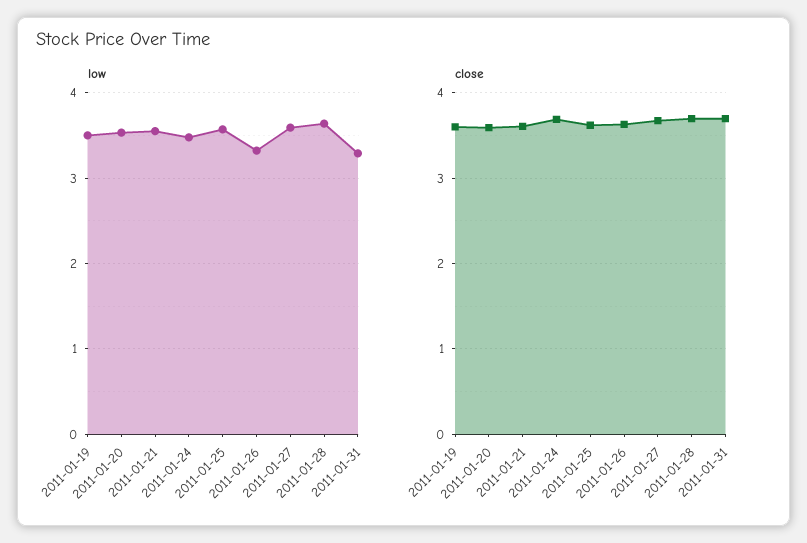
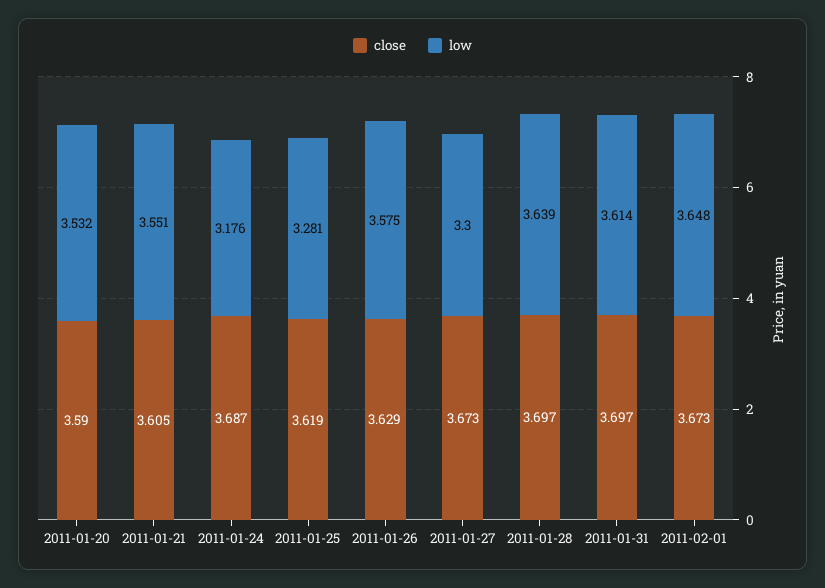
low, 2011-01-19: 3.5 -> none
low, 2011-01-24: 3.5 -> 3.176
low, 2011-01-25: 3.6 -> 3.281
low, 2011-01-26: 3.3 -> 3.575
low, 2011-01-27: 3.6 -> 3.3
low, 2011-01-31: 3.3 -> 3.614
close, 2011-01-19: 3.6 -> none
close, 2011-02-01: none -> 3.673
low, 2011-02-01: none -> 3.648

